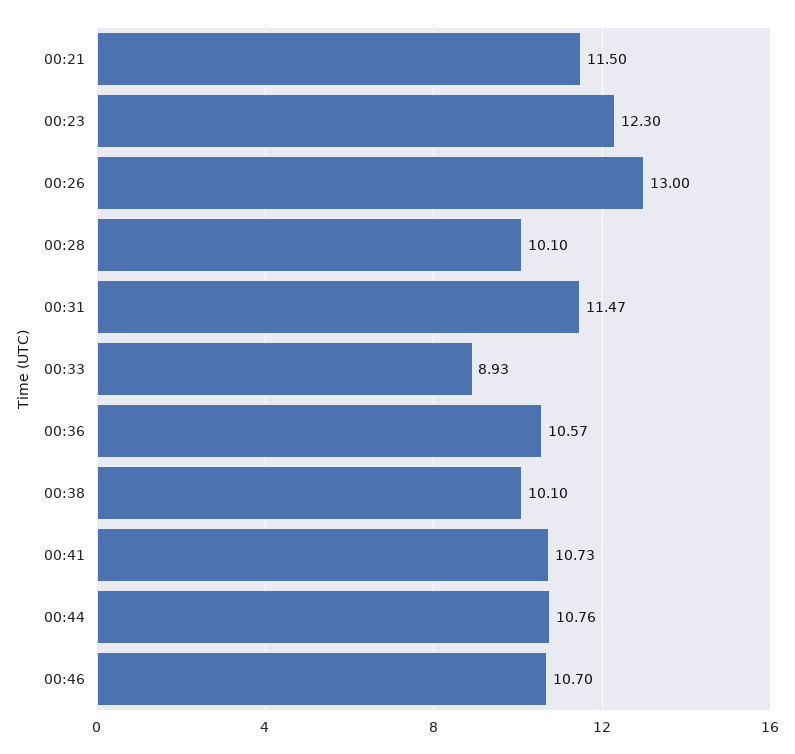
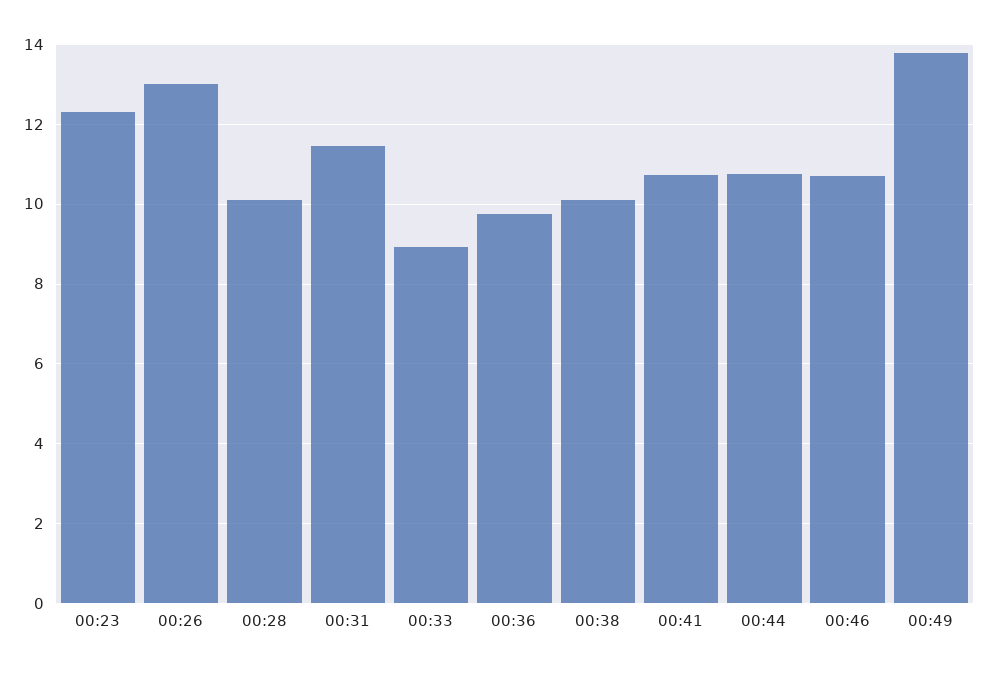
00:21: 11.5 -> none
00:36: 10.57 -> 9.8
00:49: none -> 13.8

